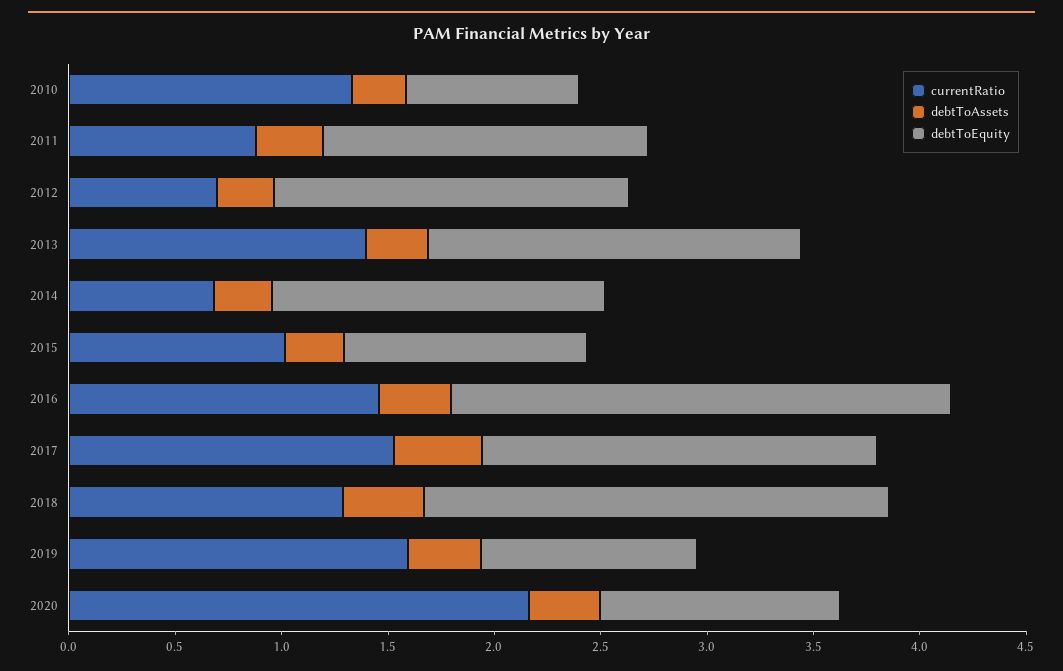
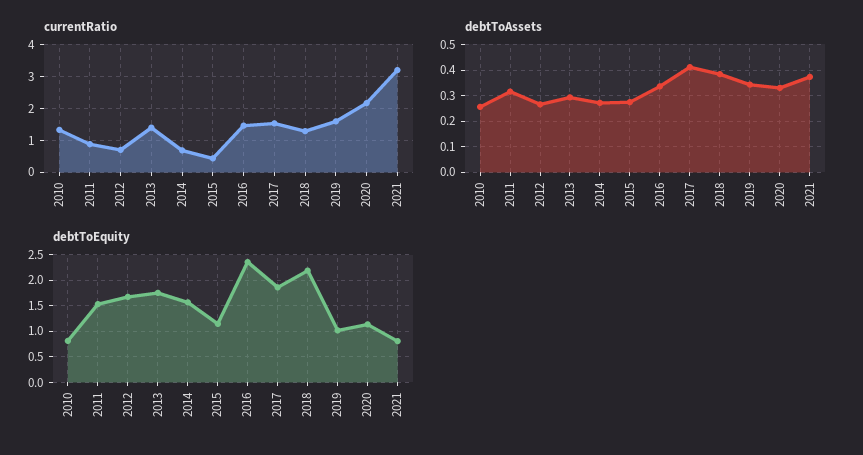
currentRatio, 2015: 1 -> 0.4
currentRatio, 2021: none -> 3.2
debtToAssets, 2021: none -> 0.375
debtToEquity, 2021: none -> 0.75

